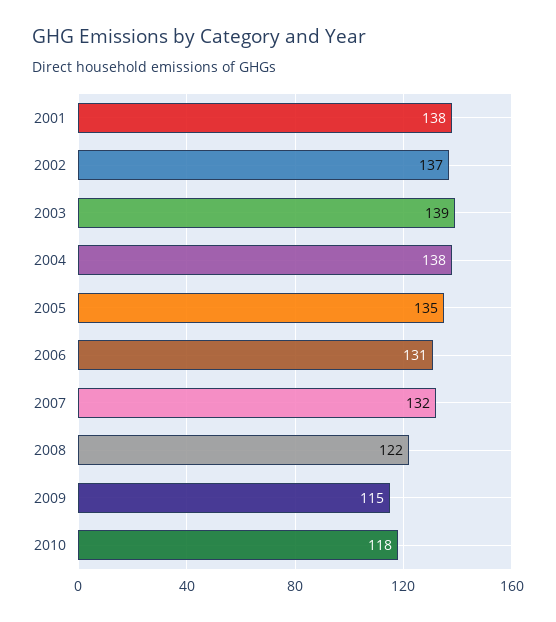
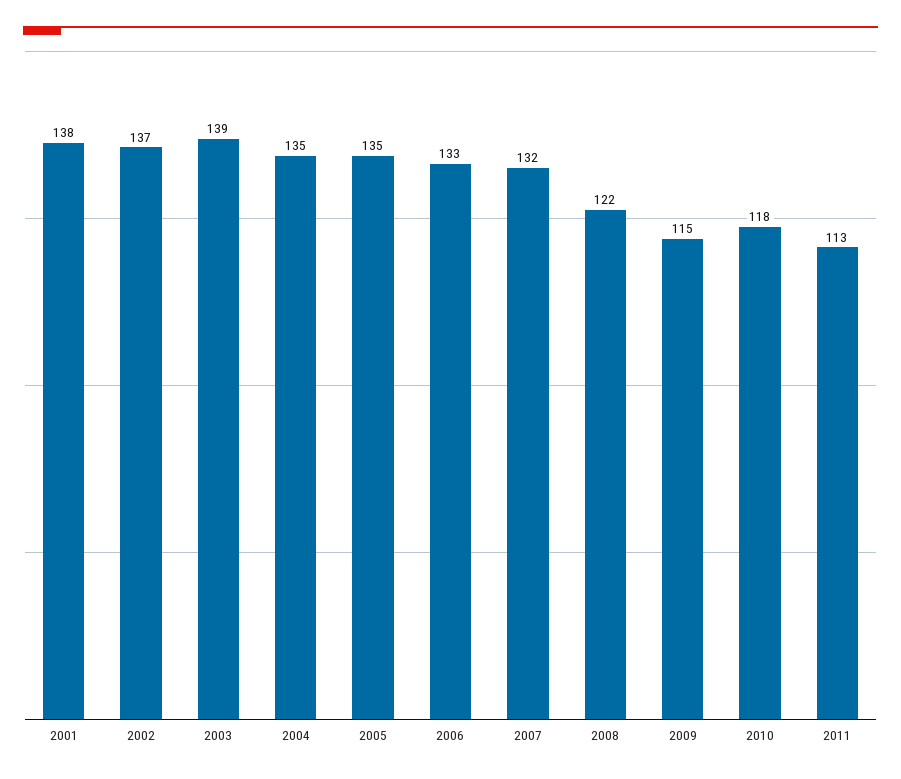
2004: 138 -> 135
2006: 131 -> 133
2011: none -> 113

